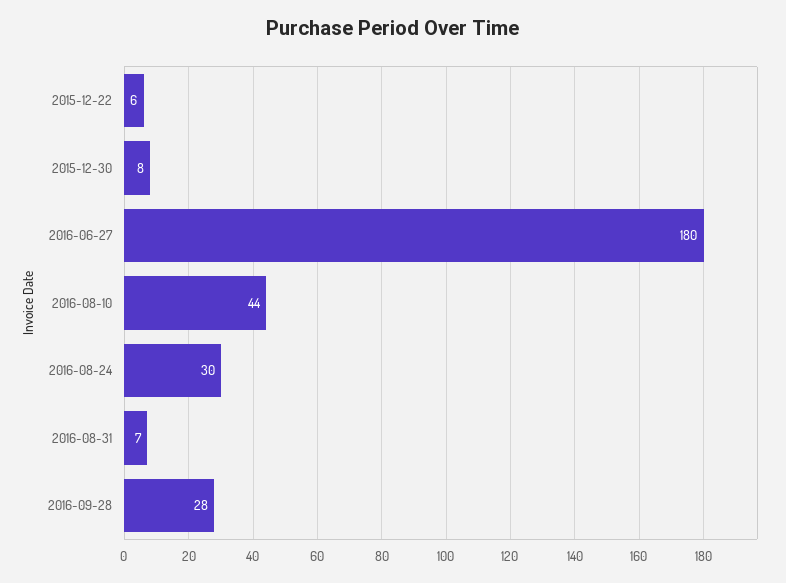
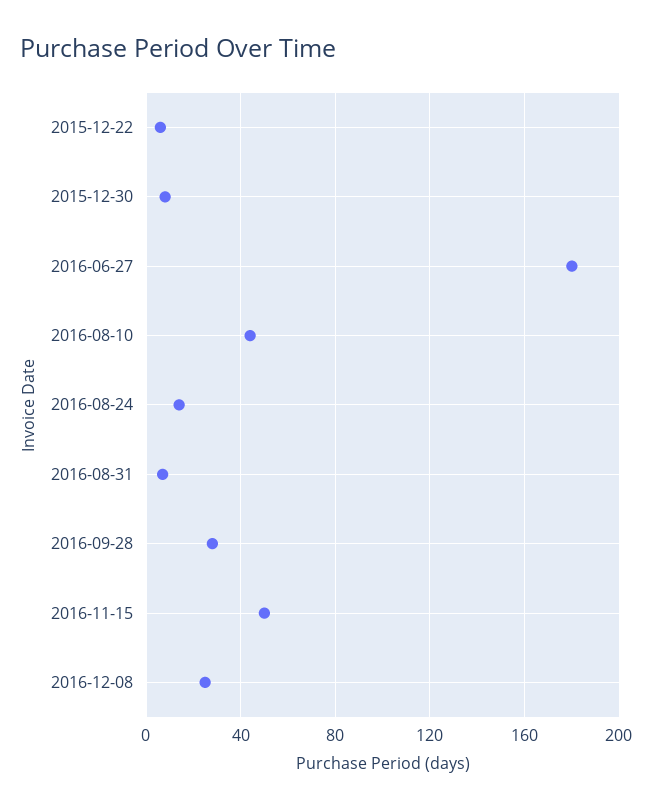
2016-08-24: 30 -> 15
2016-11-15: none -> 50
2016-12-08: none -> 25

